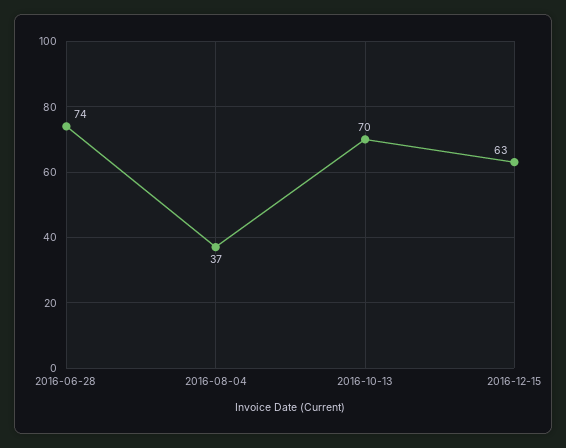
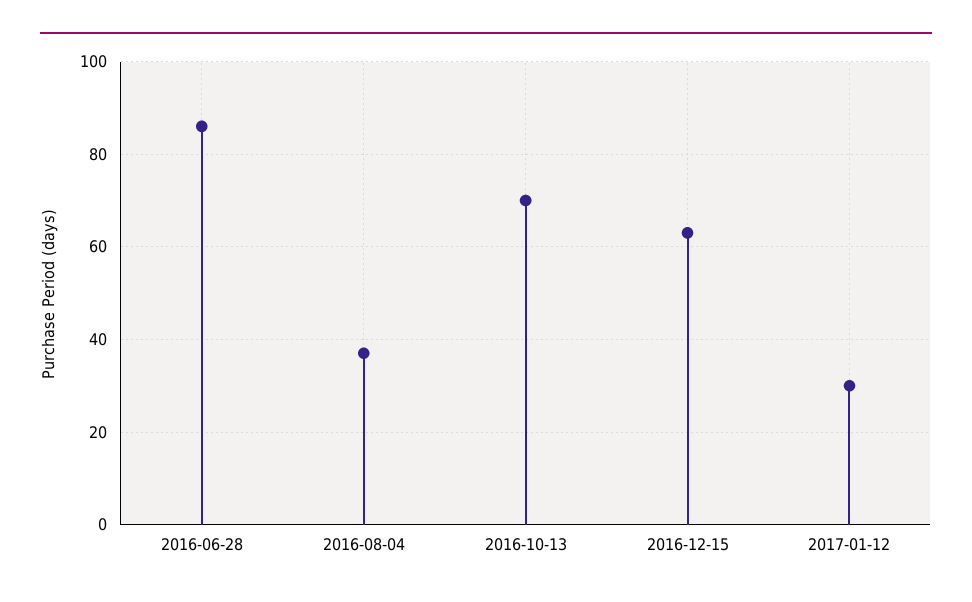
2016-06-28: 74 -> 85
2017-01-12: none -> 30

